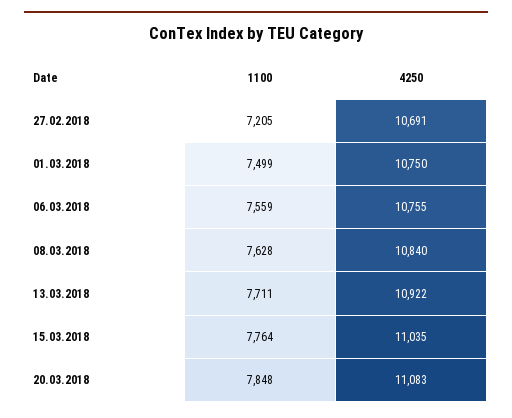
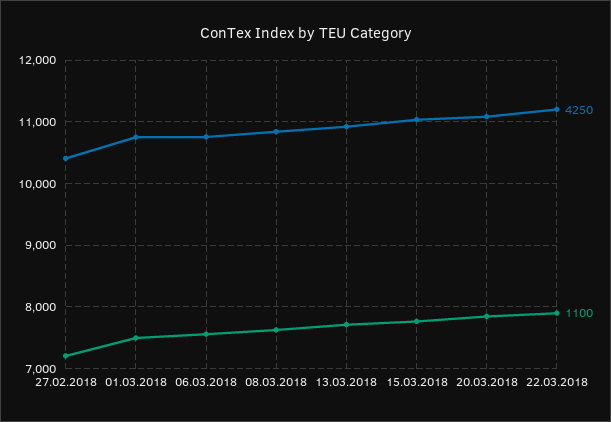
4250, 27.02.2018: 10691 -> 10400
4250, 22.03.2018: none -> 11200
1100, 22.03.2018: none -> 7900

